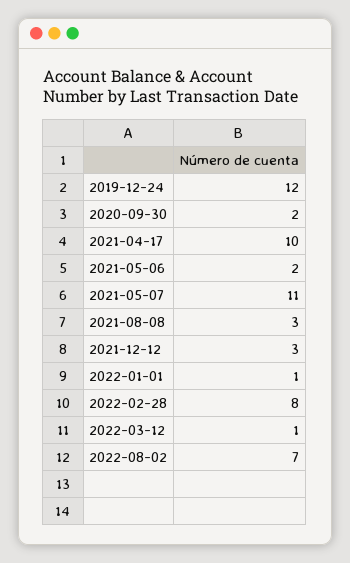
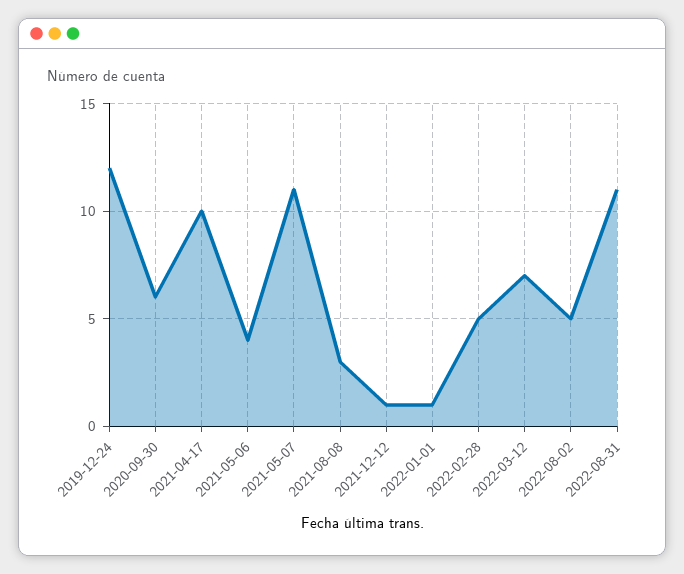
2020-09-30: 2 -> 6
2021-05-06: 2 -> 4
2021-12-12: 3 -> 1
2022-02-28: 8 -> 5
2022-03-12: 1 -> 7
2022-08-02: 7 -> 5
2022-08-31: none -> 11

